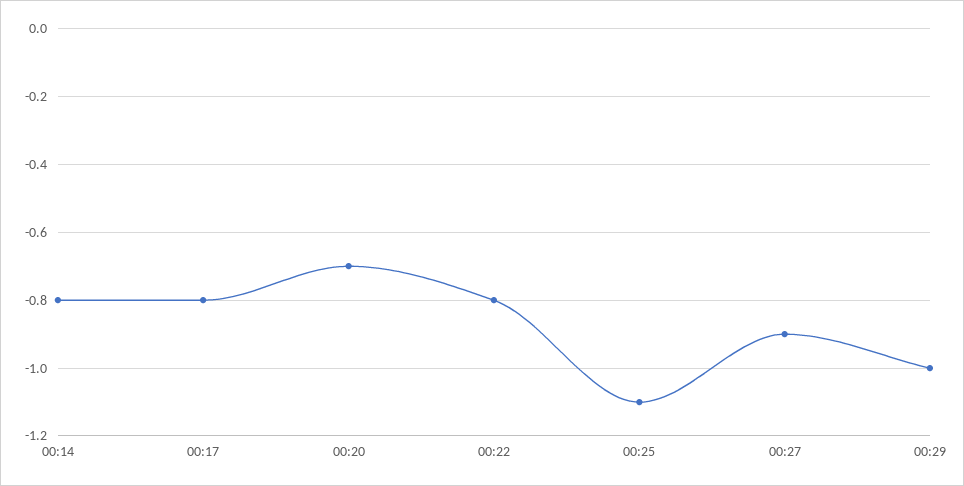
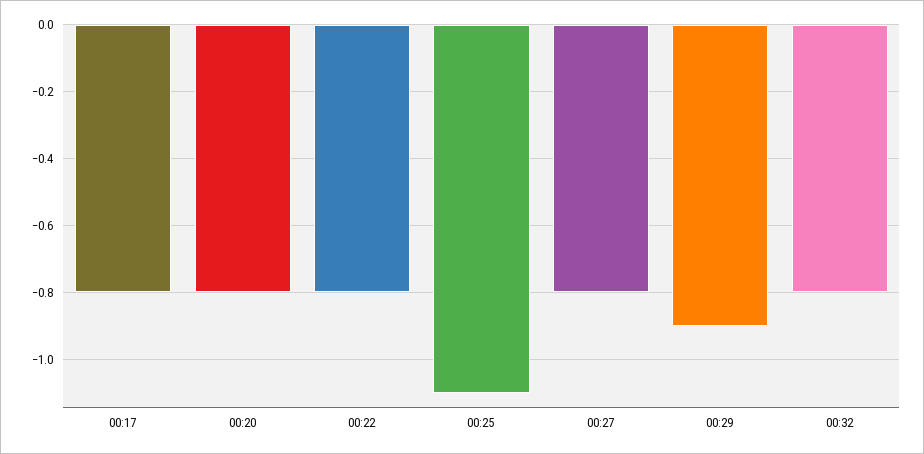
00:14: -0.8 -> none
00:20: -0.7 -> -0.8
00:27: -0.9 -> -0.8
00:29: -1 -> -0.9
00:32: none -> -0.8

